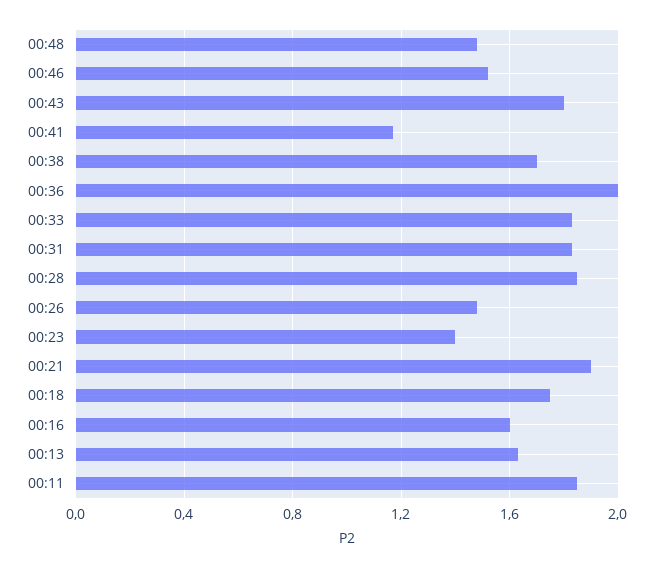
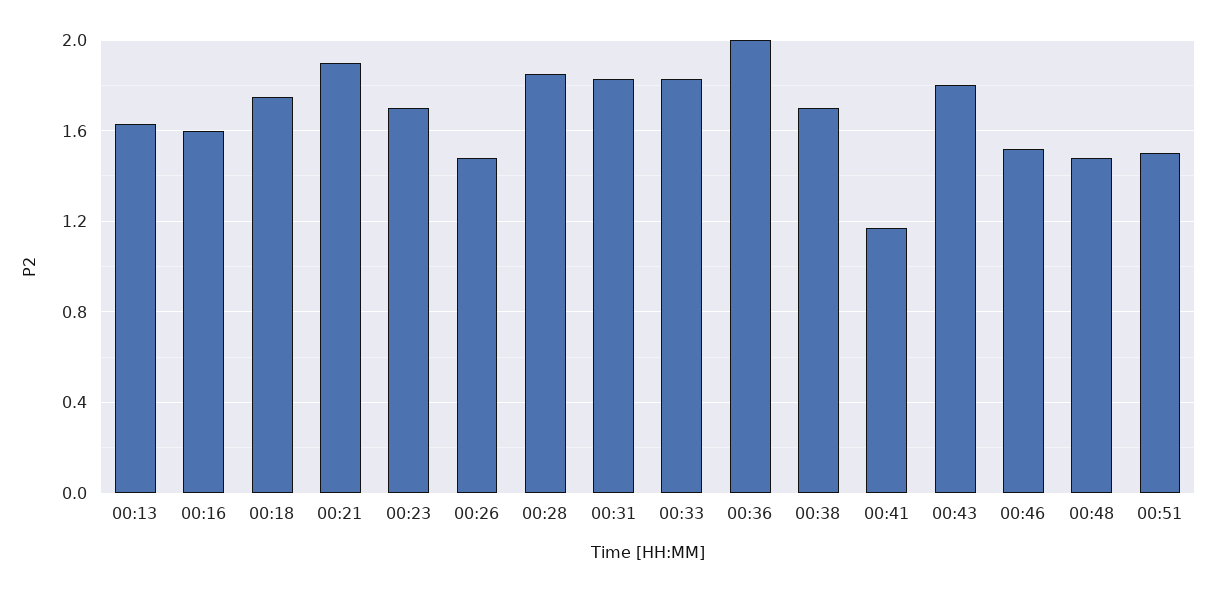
00:23: 1.4 -> 1.7
00:11: 1.85 -> none
00:51: none -> 1.5

